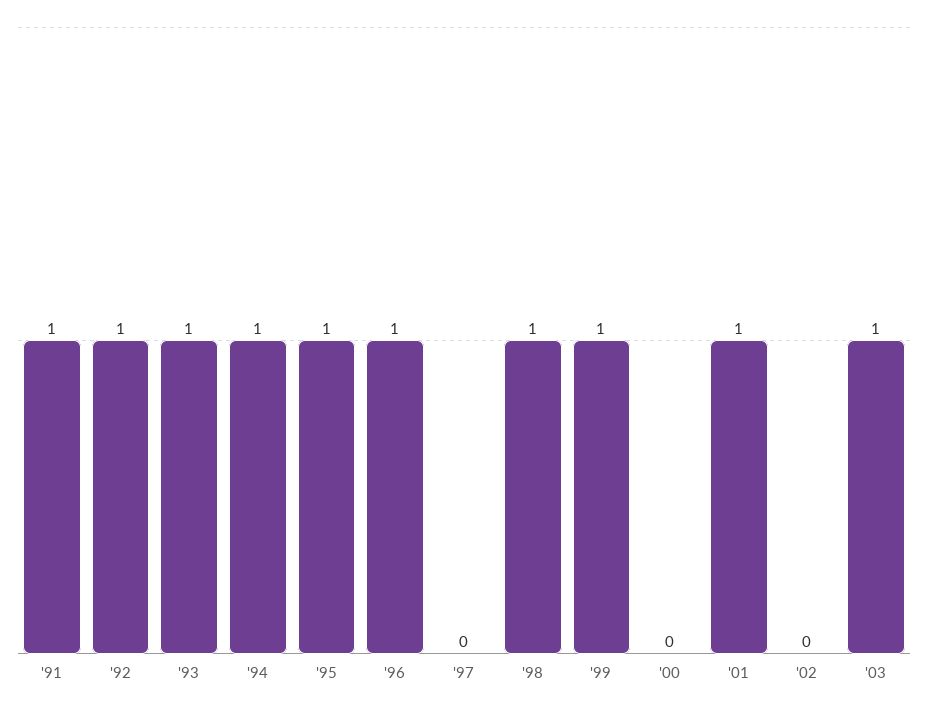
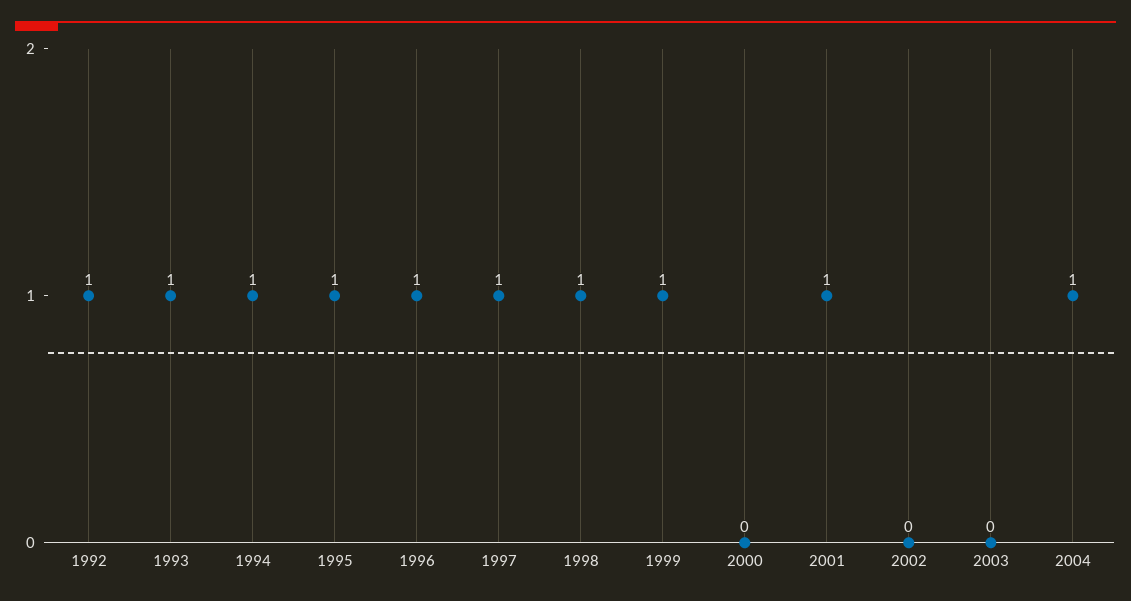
'91: 1 -> none
'97: 0 -> 1
'03: 1 -> 0
2004: none -> 1

